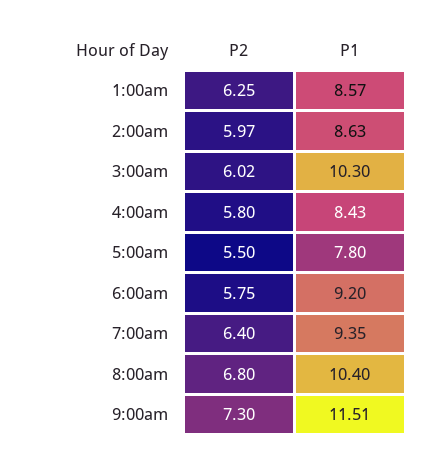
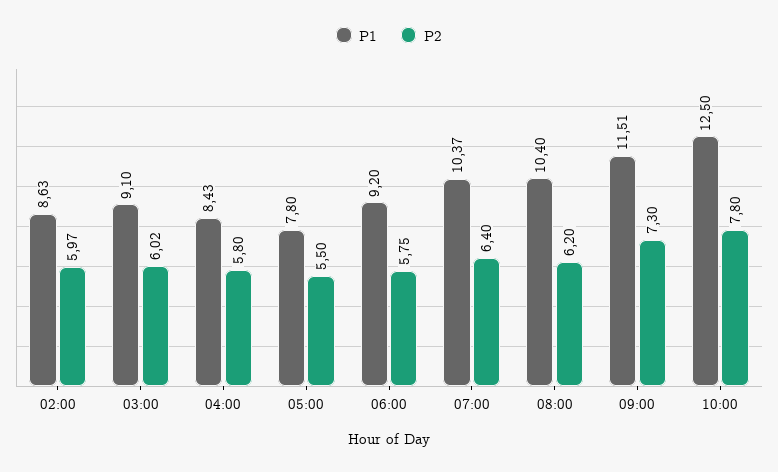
P2, 1:00am: 6.25 -> none
P1, 1:00am: 8.57 -> none
P1, 3:00am: 10.3 -> 9.1
P1, 7:00am: 9.35 -> 10.37
P2, 8:00am: 6.8 -> 6.2
P1, 10:00: none -> 12.5
P2, 10:00: none -> 7.8

